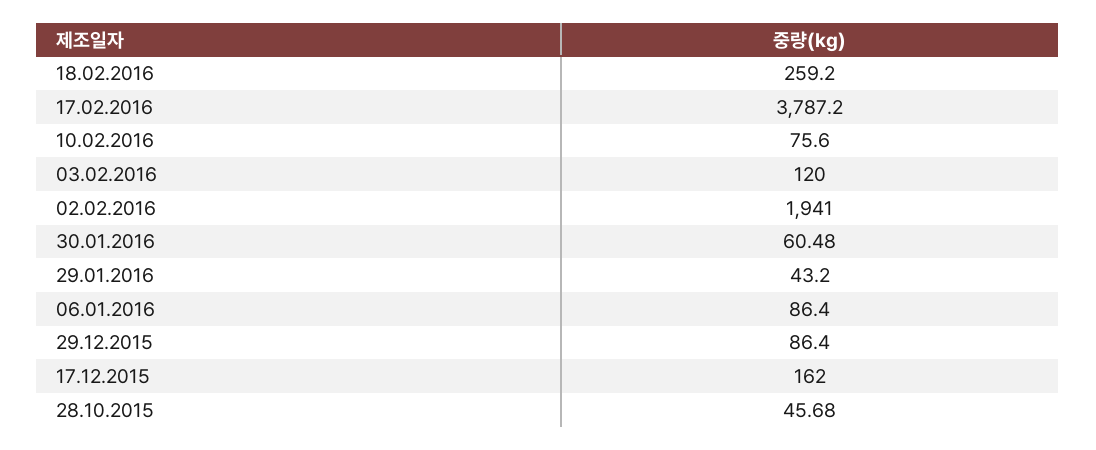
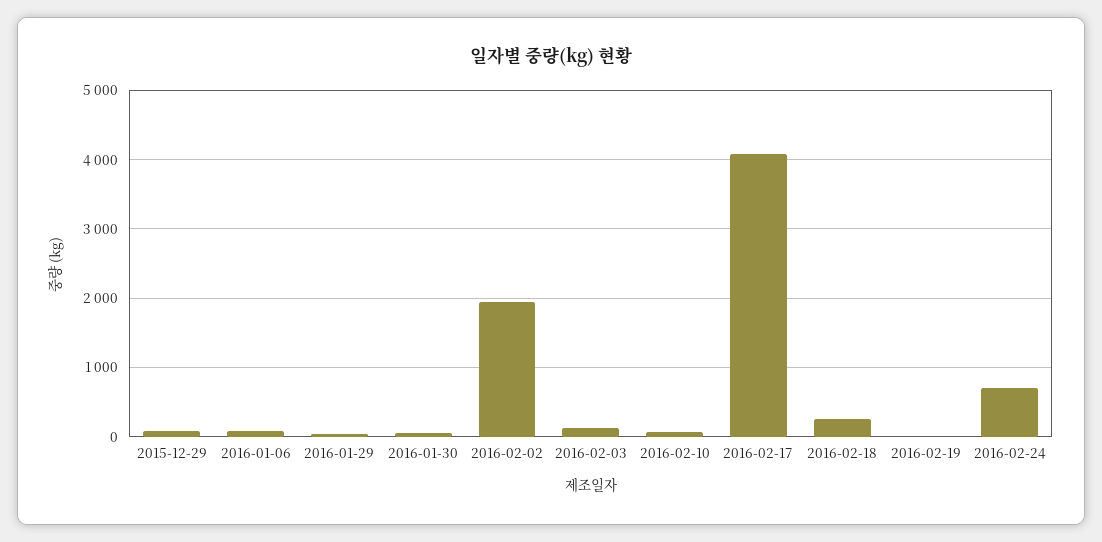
17.02.2016: 3787.2 -> 4100
17.12.2015: 162 -> none
28.10.2015: 45.68 -> none
2016-02-19: none -> 0
2016-02-24: none -> 700

